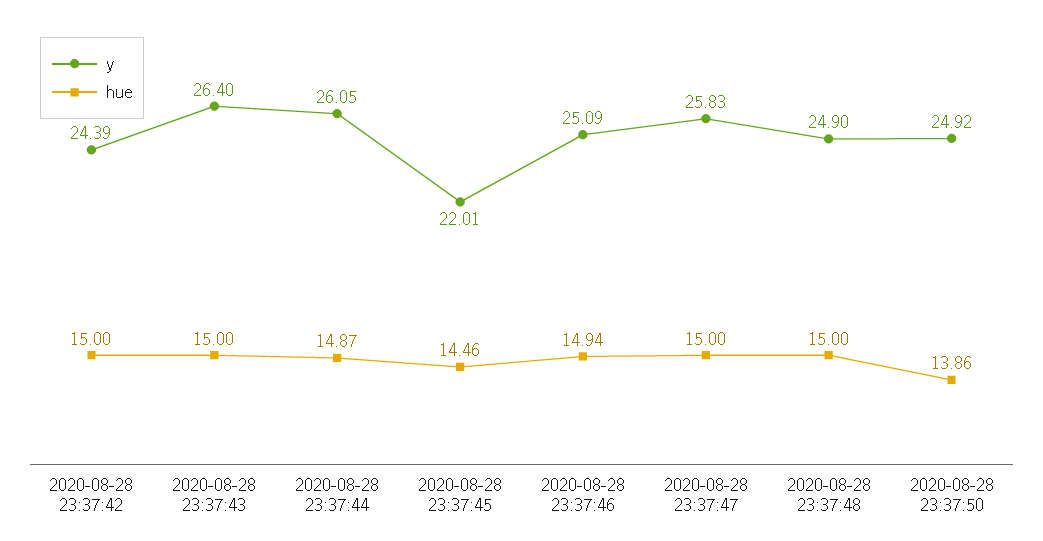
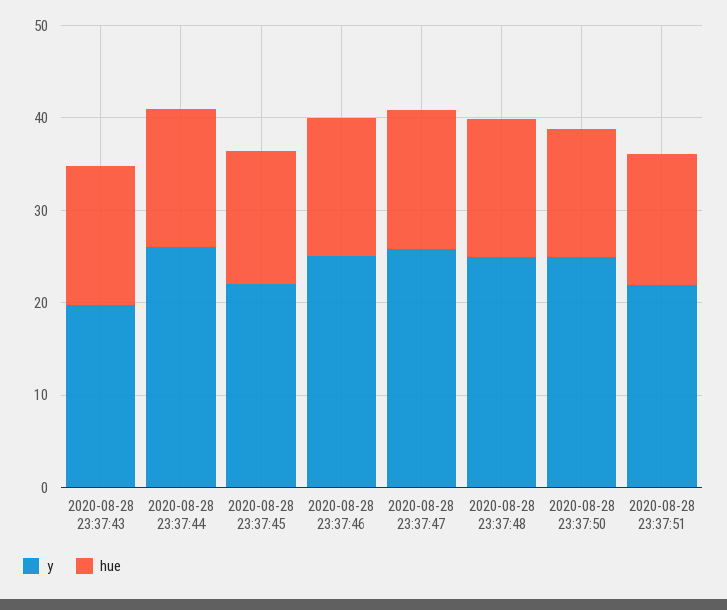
y, 2020-08-28 23:37:42: 24.39 -> none
hue, 2020-08-28 23:37:42: 15 -> none
y, 2020-08-28 23:37:43: 26.4 -> 20
y, 2020-08-28 23:37:51: none -> 22
hue, 2020-08-28 23:37:51: none -> 14

